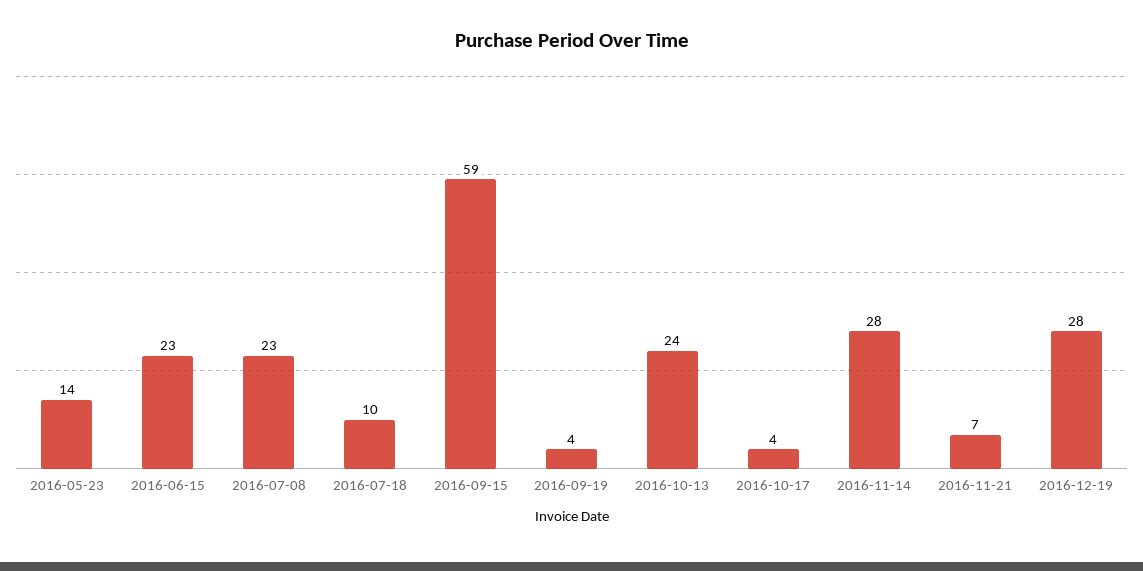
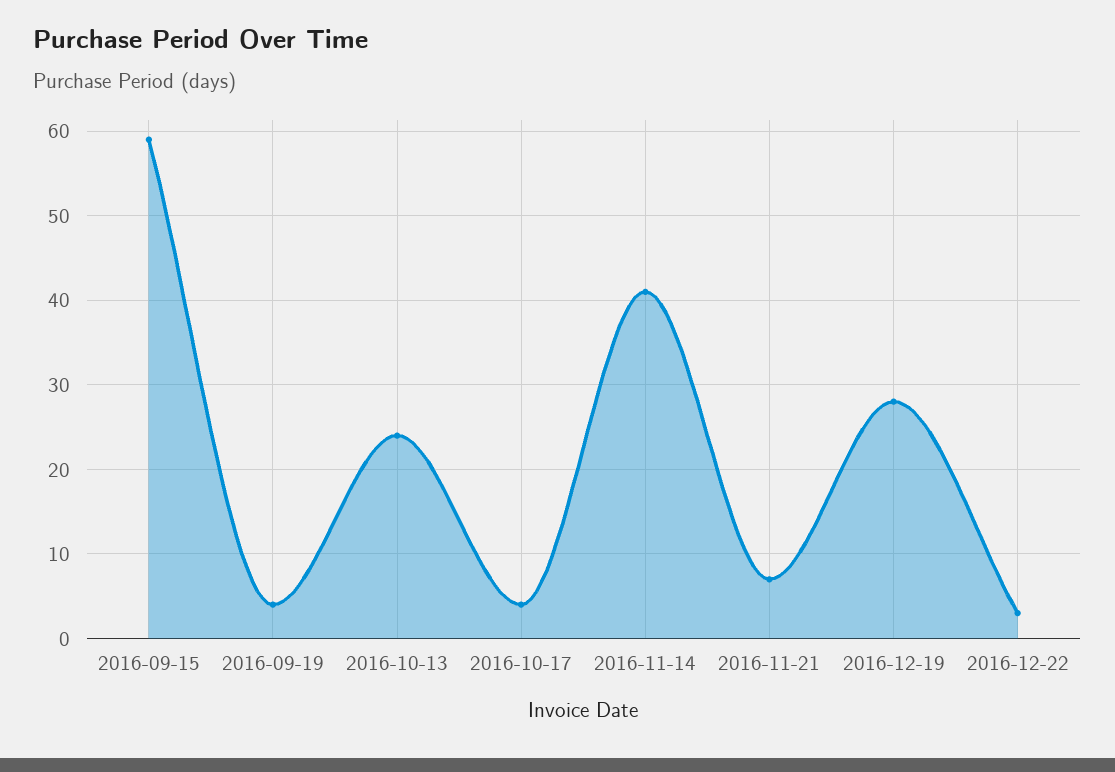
2016-05-23: 14 -> none
2016-06-15: 23 -> none
2016-07-08: 23 -> none
2016-07-18: 10 -> none
2016-11-14: 28 -> 41
2016-12-22: none -> 3

